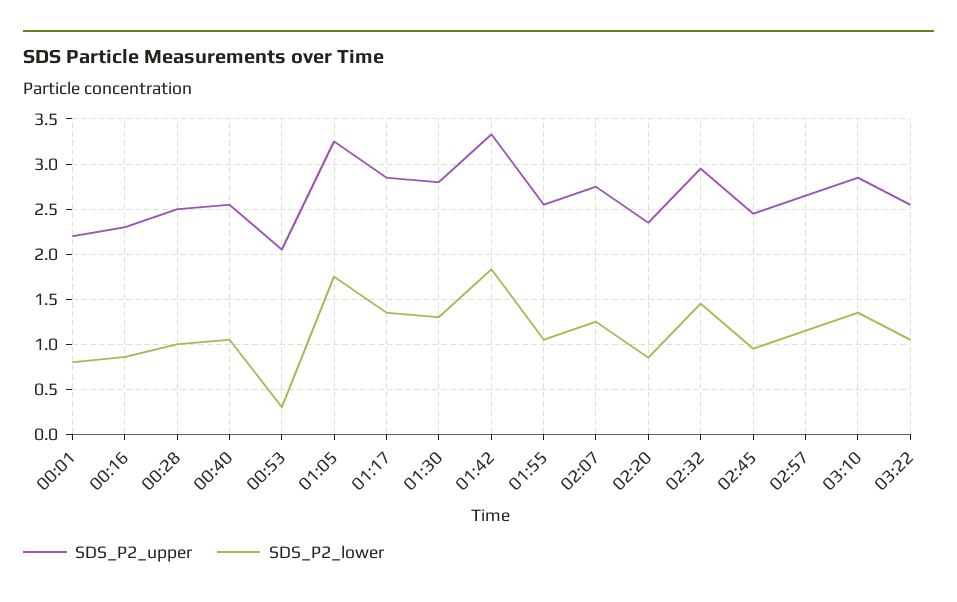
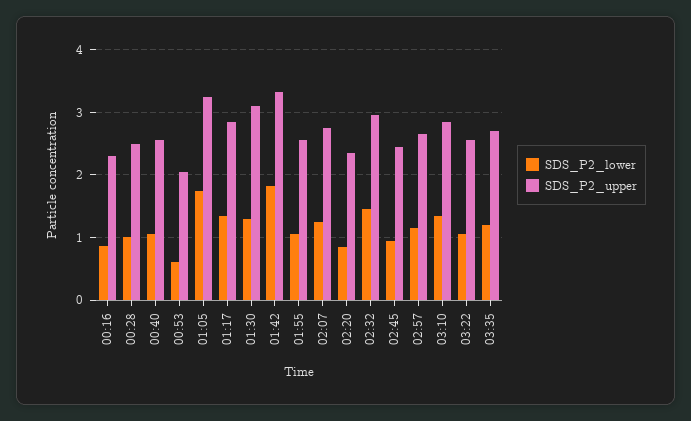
SDS_P2_upper, 00:01: 2.2 -> none
SDS_P2_lower, 00:01: 0.8 -> none
SDS_P2_lower, 00:53: 0.3 -> 0.6
SDS_P2_upper, 01:30: 2.8 -> 3.1
SDS_P2_lower, 03:35: none -> 1.2
SDS_P2_upper, 03:35: none -> 2.7

